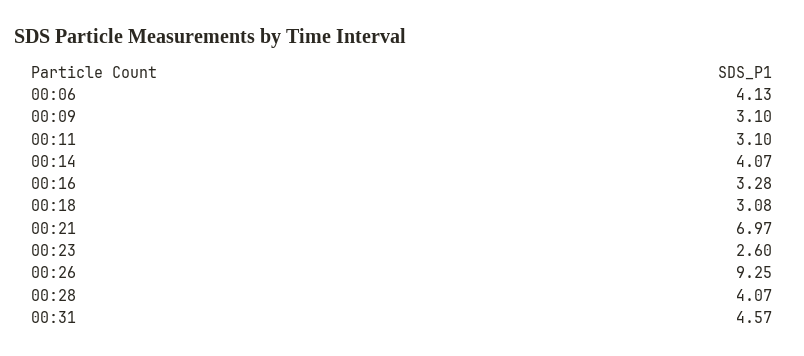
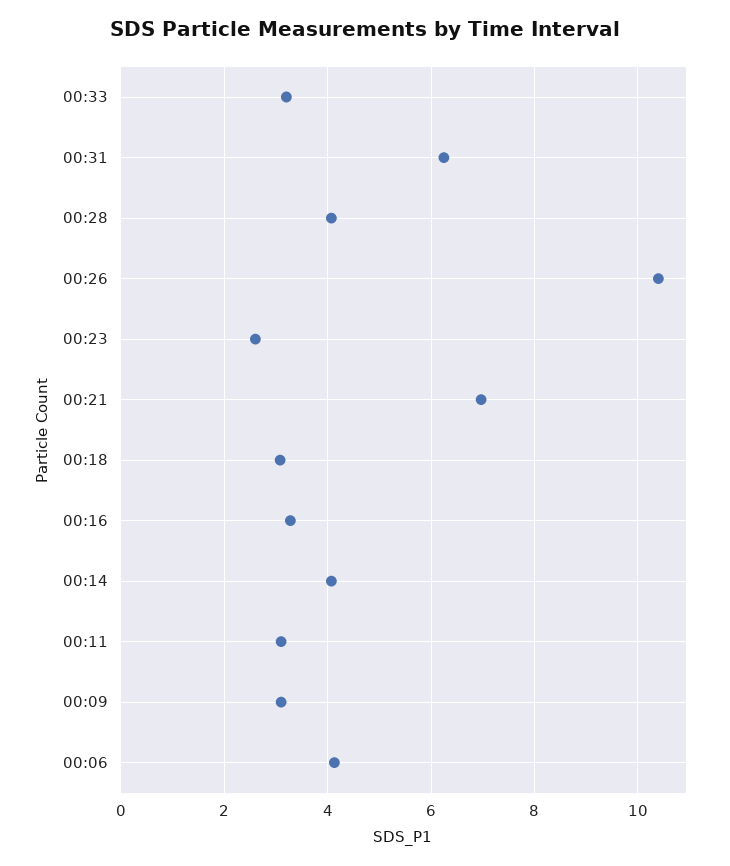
00:26: 9.25 -> 10.4
00:31: 4.57 -> 6.2
00:33: none -> 3.2

